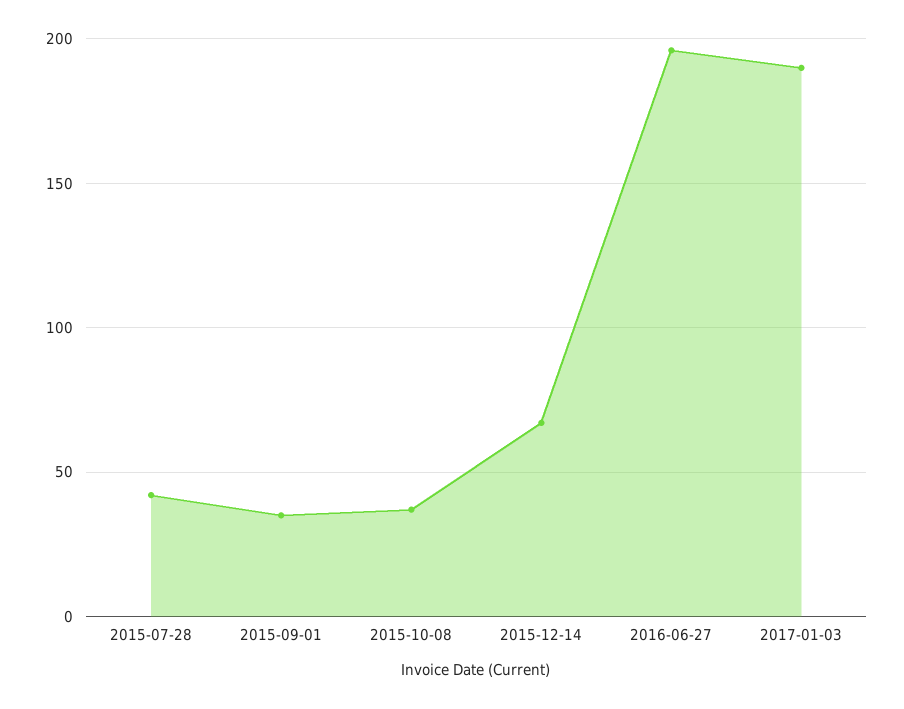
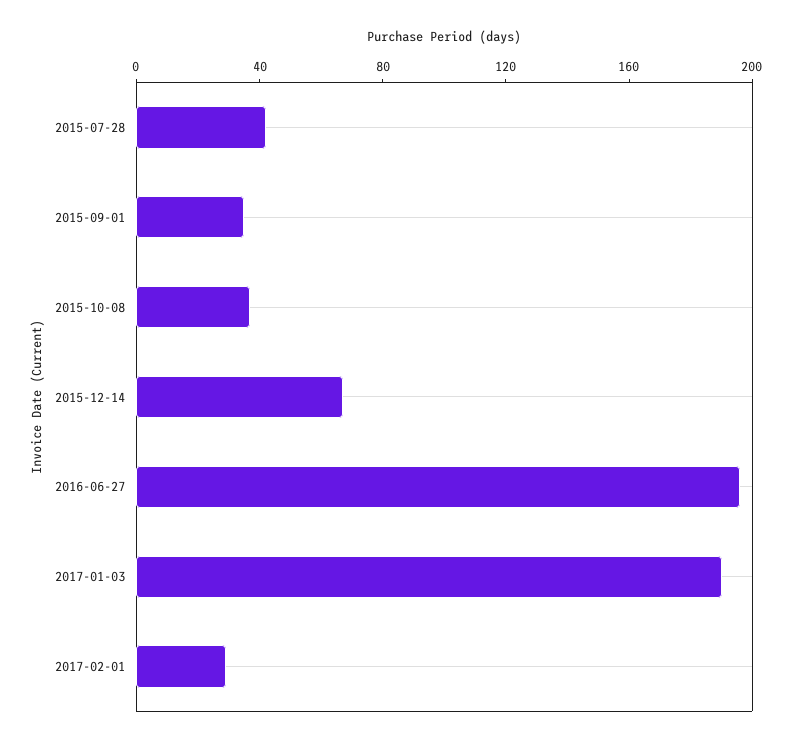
2017-02-01: none -> 30

